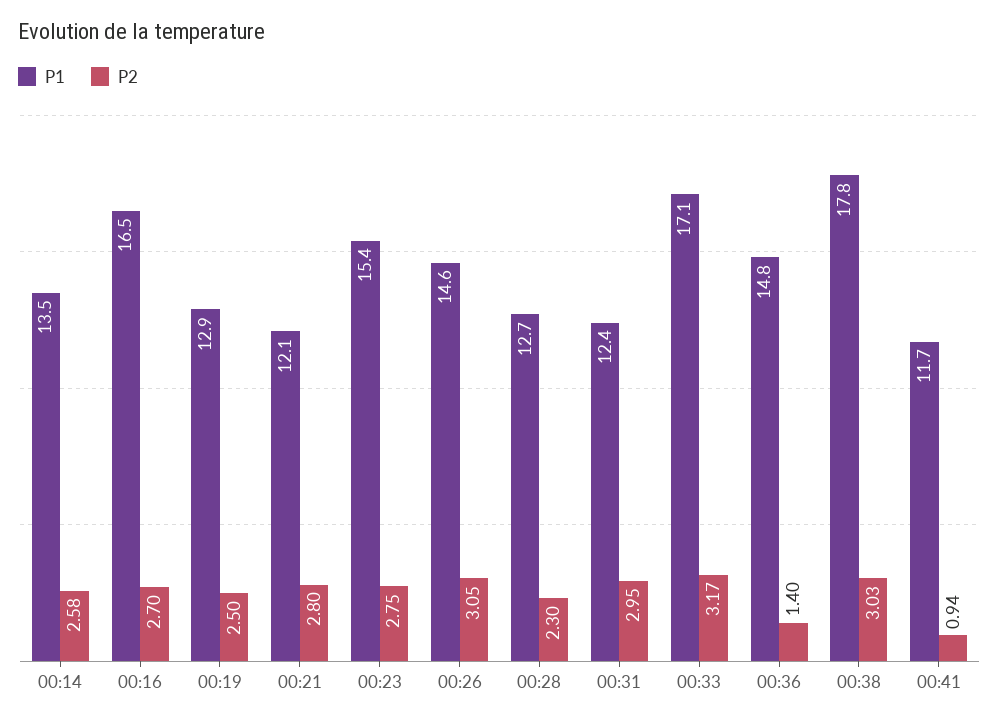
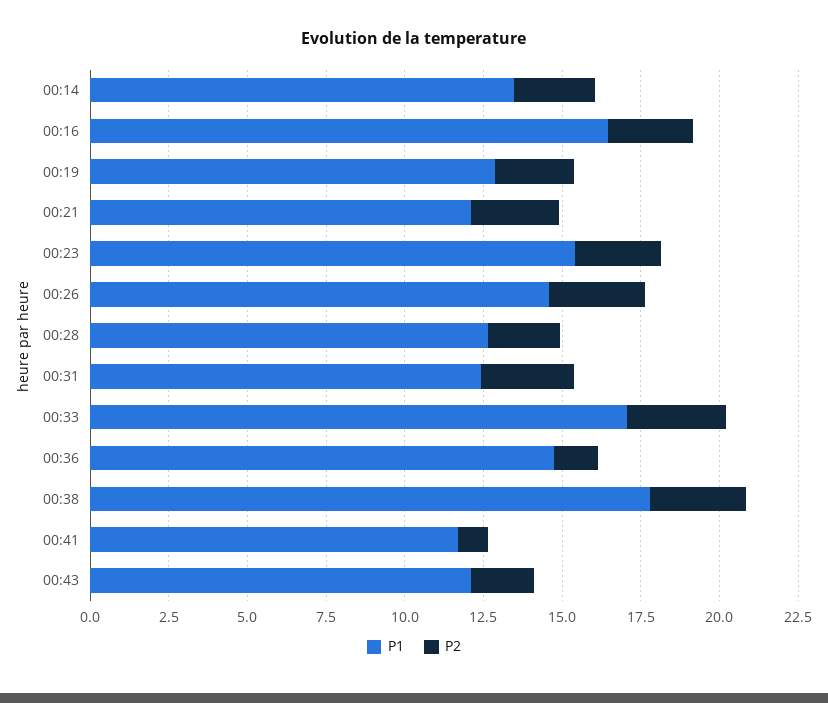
P1, 00:43: none -> 12
P2, 00:43: none -> 2

